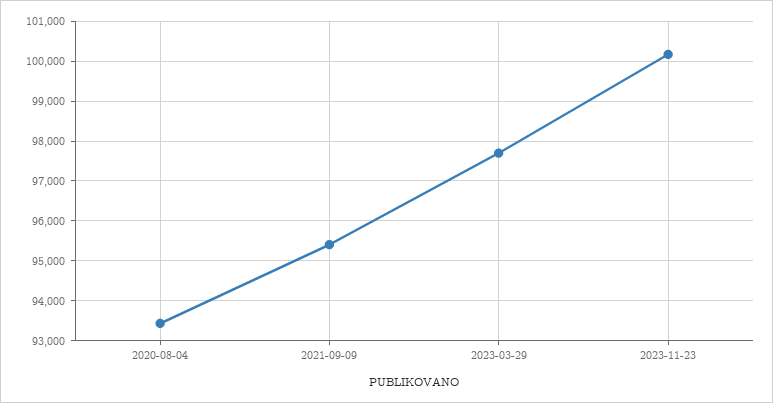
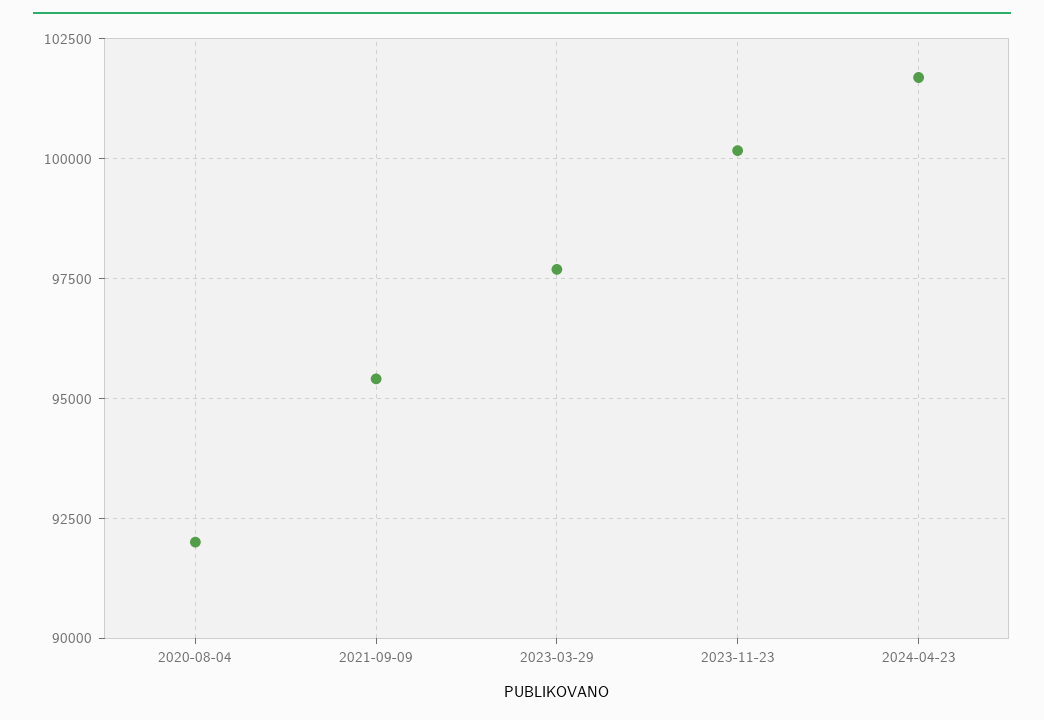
2020-08-04: 93400 -> 92000
2024-04-23: none -> 101750

